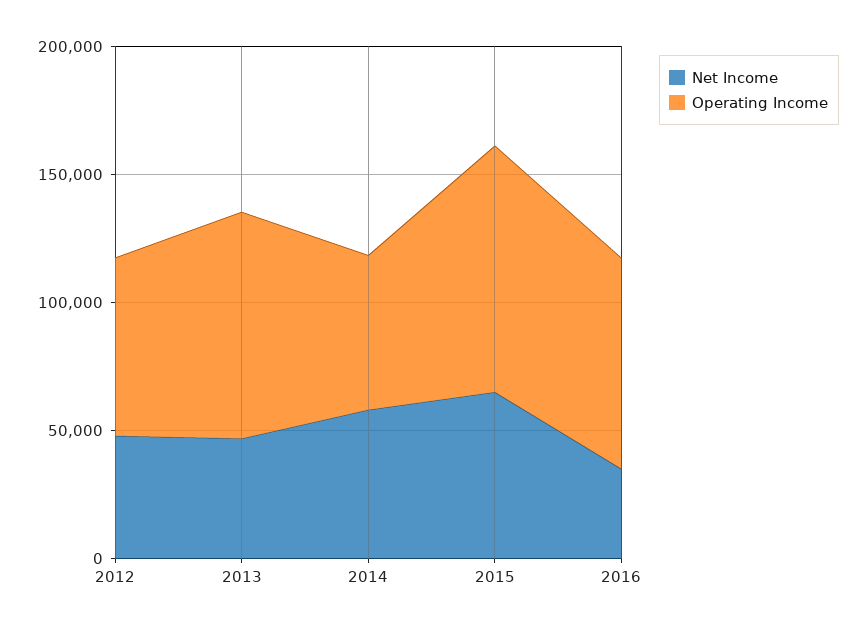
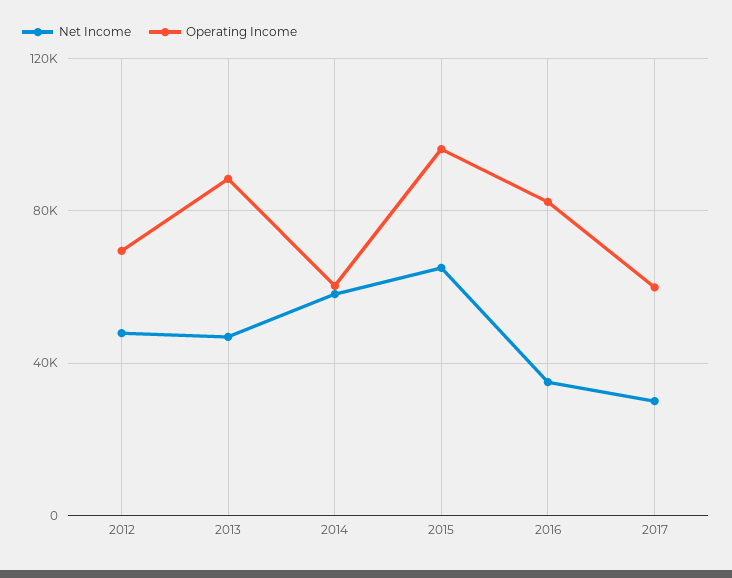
Net Income, 2017: none -> 30000
Operating Income, 2017: none -> 60000

